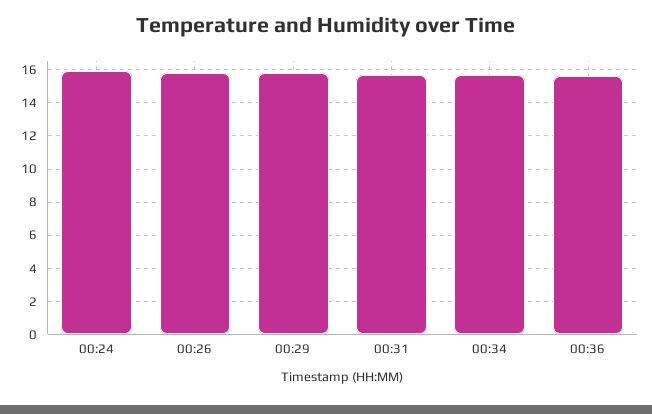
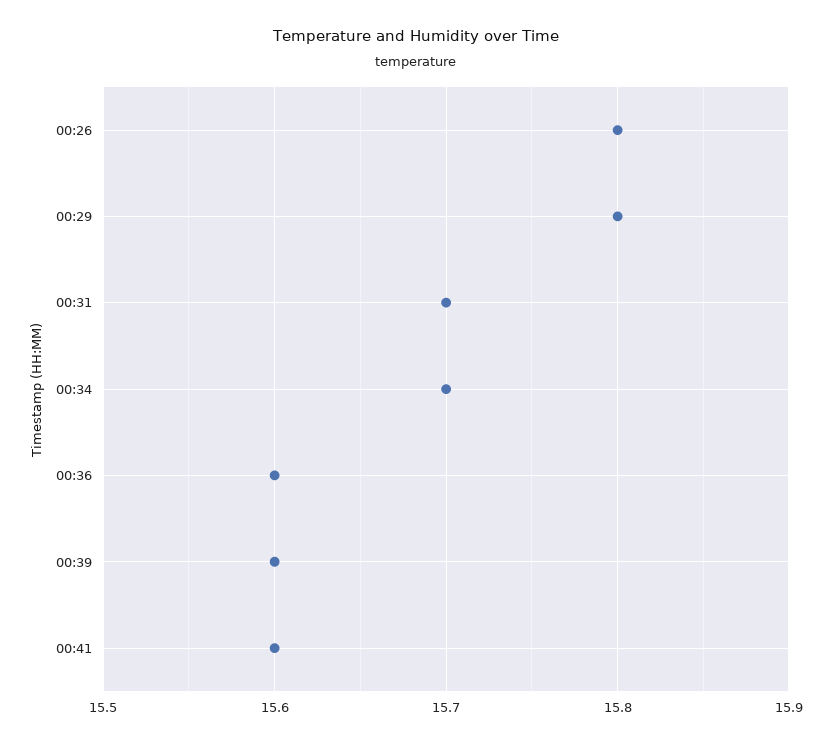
00:24: 16 -> none
00:39: none -> 15.6
00:41: none -> 15.6

